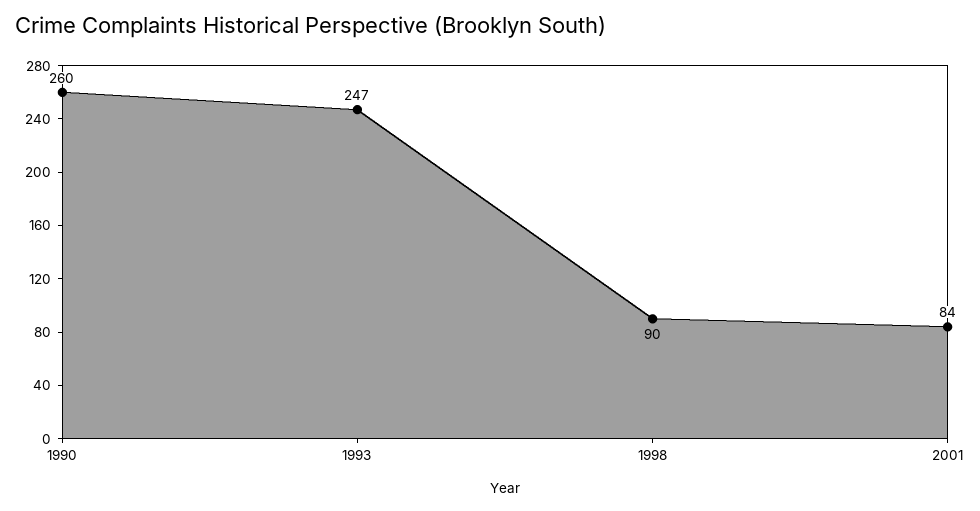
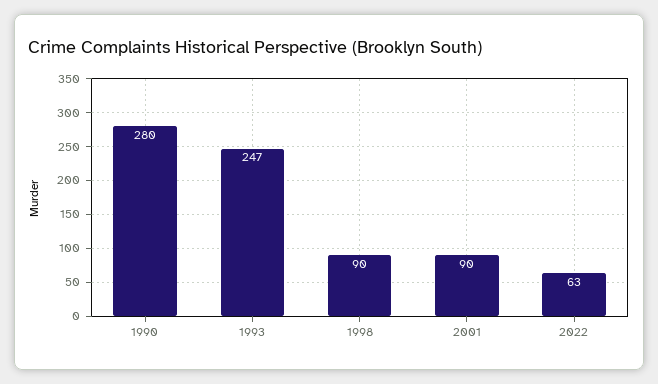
1990: 260 -> 280
2001: 84 -> 90
2022: none -> 63

